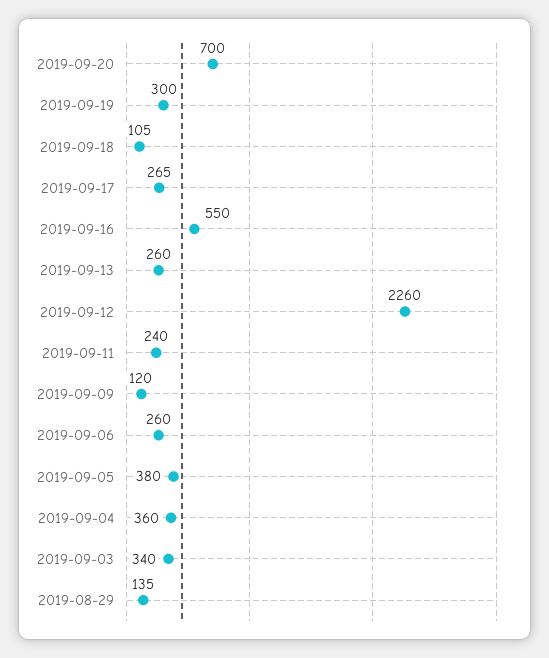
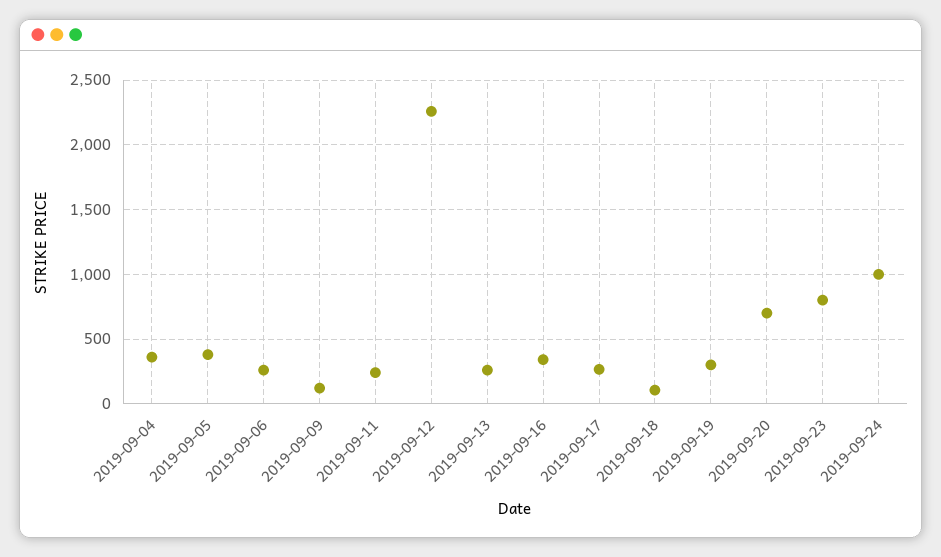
2019-09-16: 550 -> 350
2019-09-03: 340 -> none
2019-08-29: 135 -> none
2019-09-23: none -> 800
2019-09-24: none -> 1000

